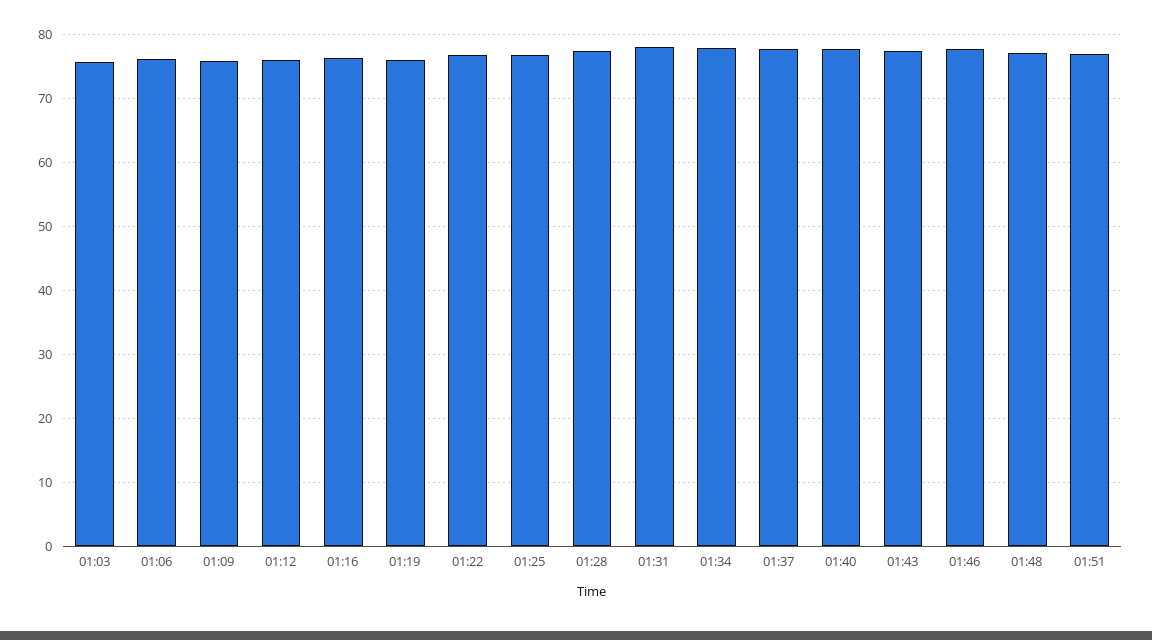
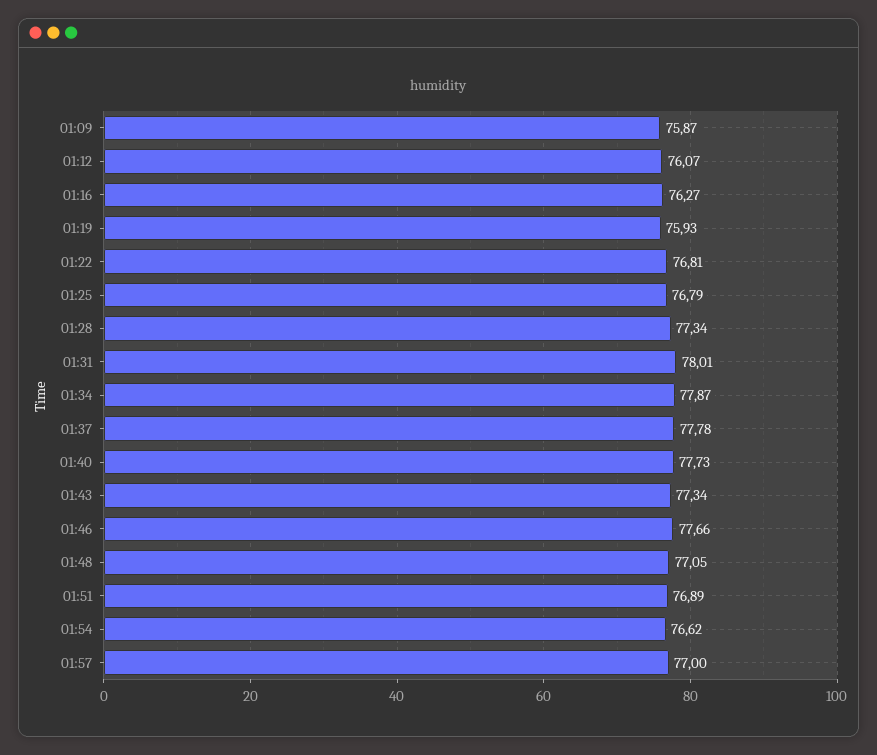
01:03: 76 -> none
01:06: 76 -> none
01:54: none -> 76.62
01:57: none -> 77

